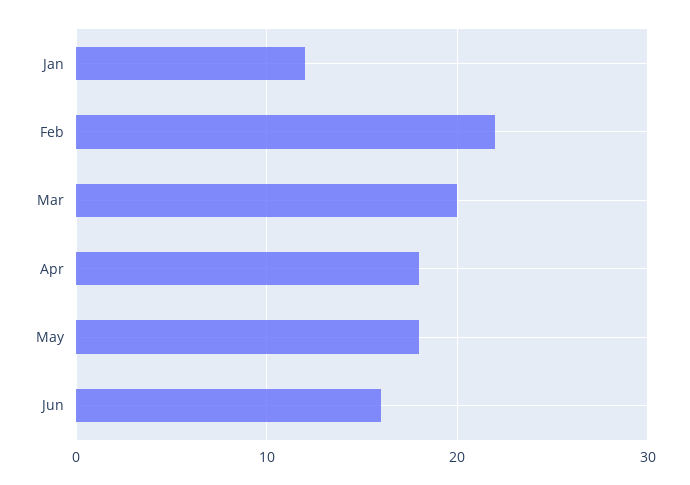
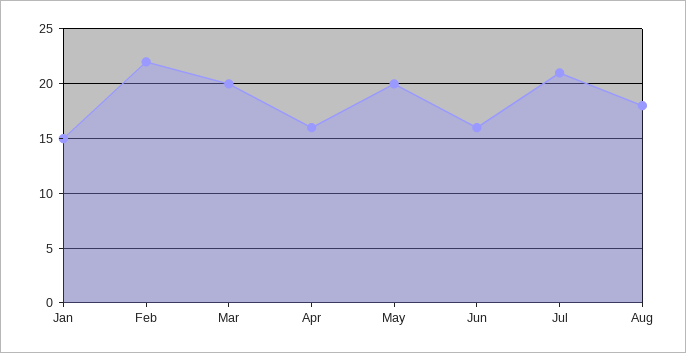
Jan: 12 -> 15
Apr: 18 -> 16
May: 18 -> 20
Jul: none -> 21
Aug: none -> 18

